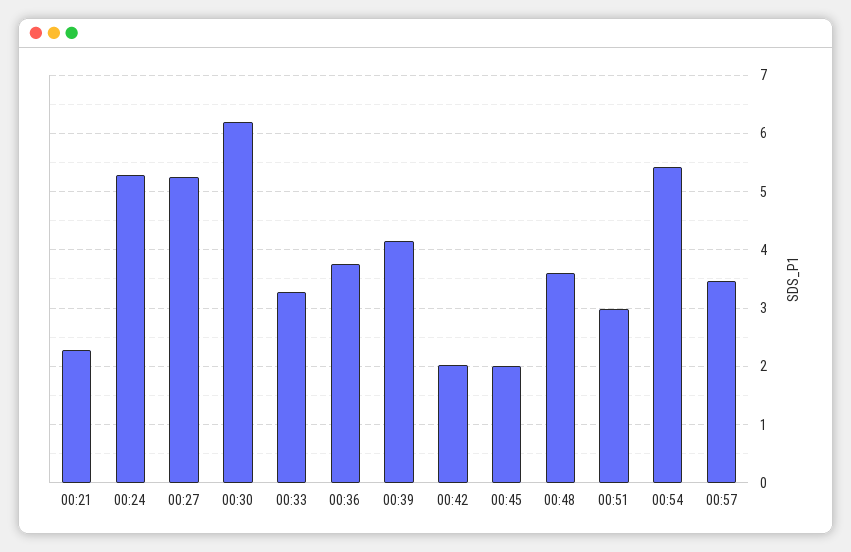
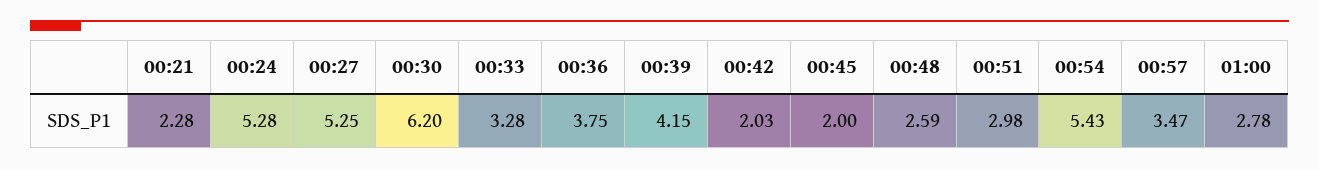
00:48: 3.6 -> 2.59
01:00: none -> 2.78

